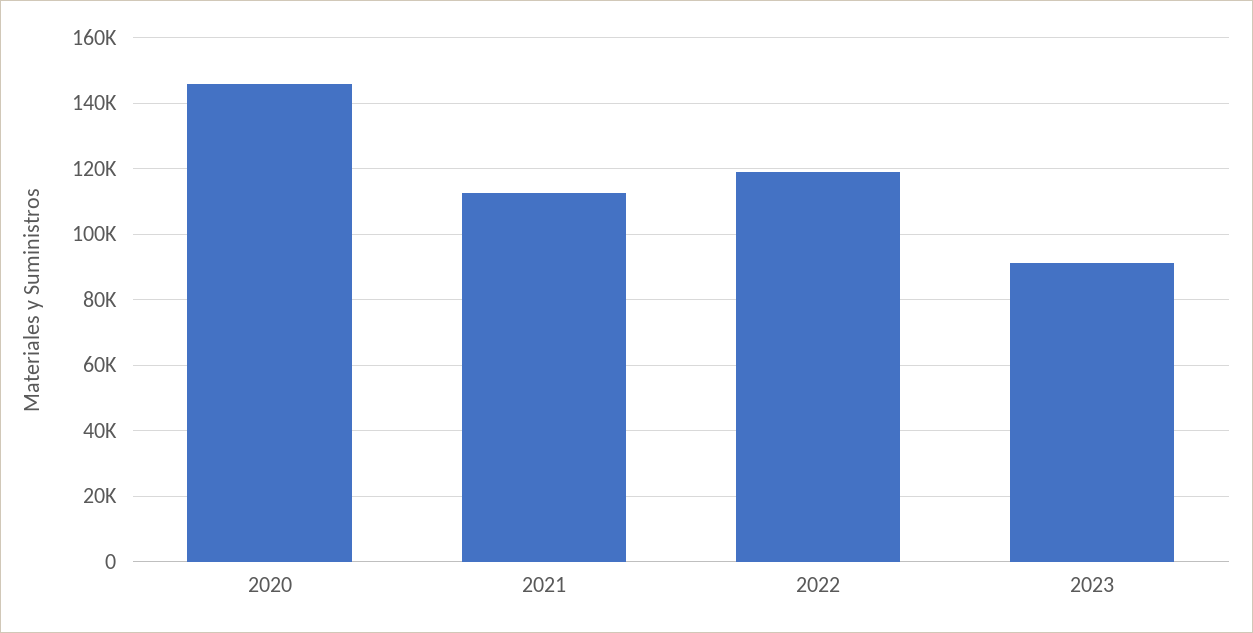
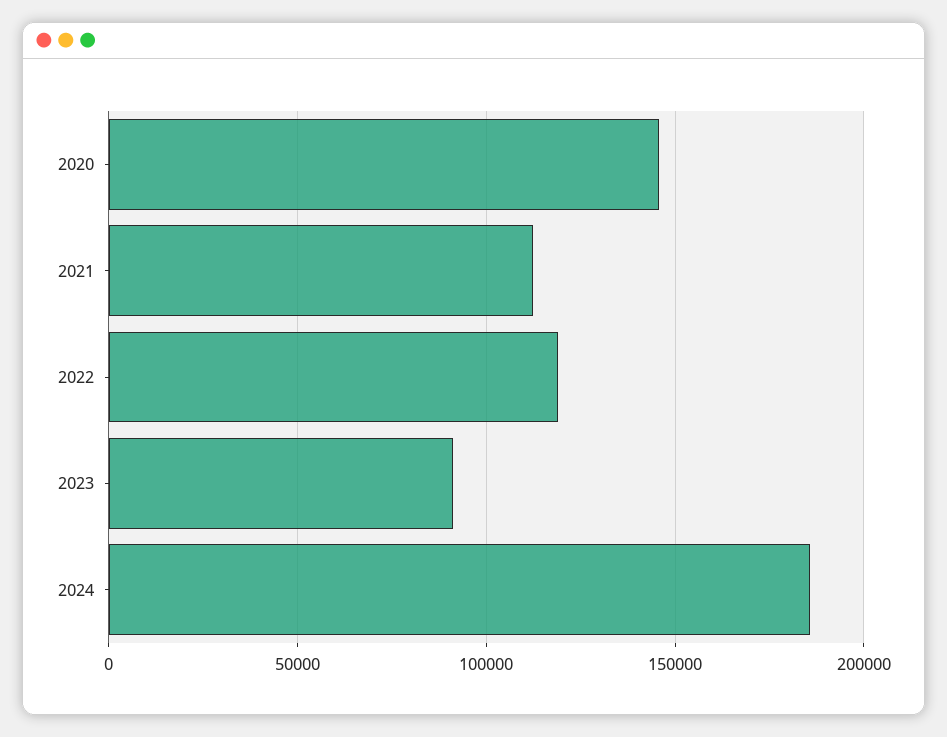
2024: none -> 185000

